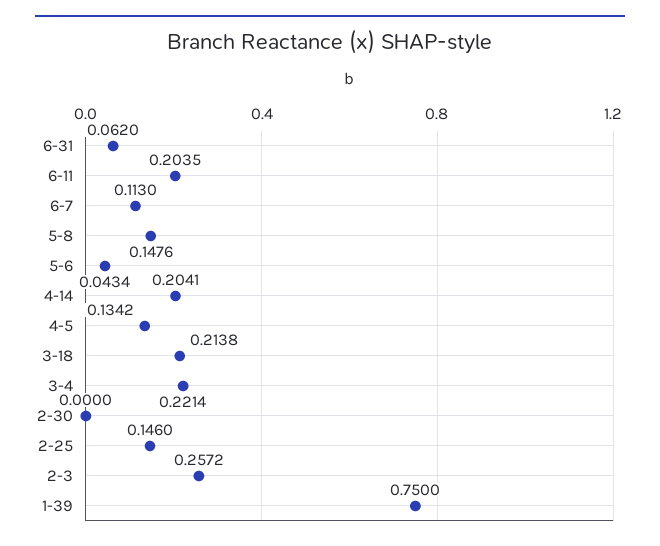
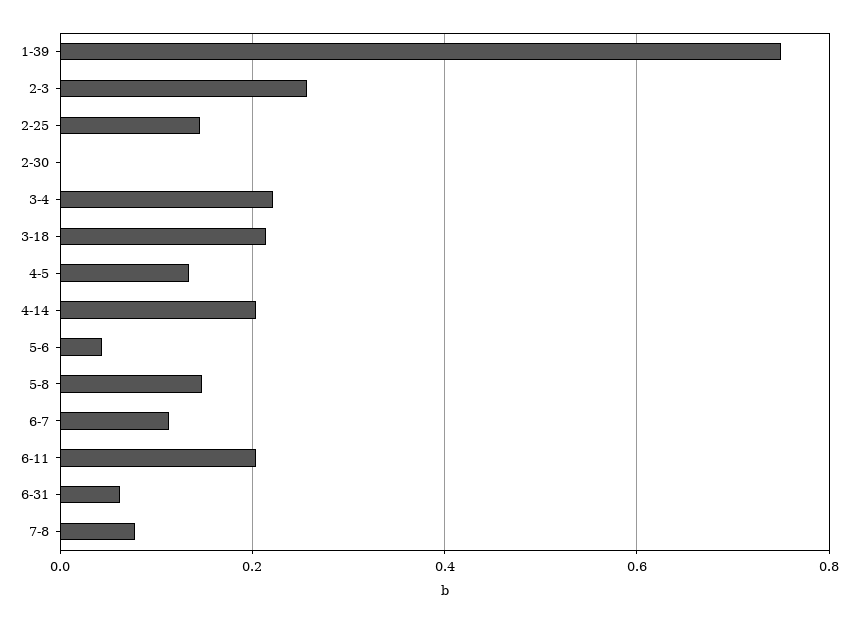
7-8: none -> 0.08

